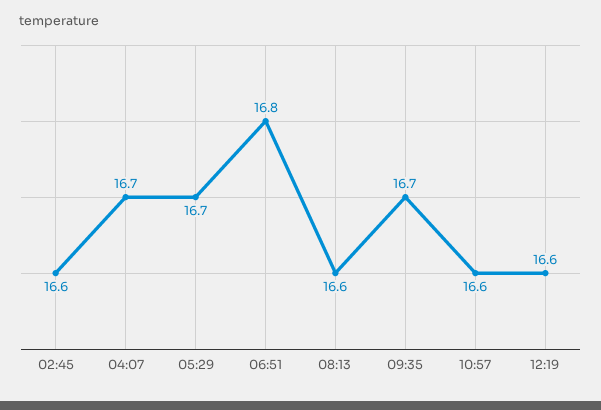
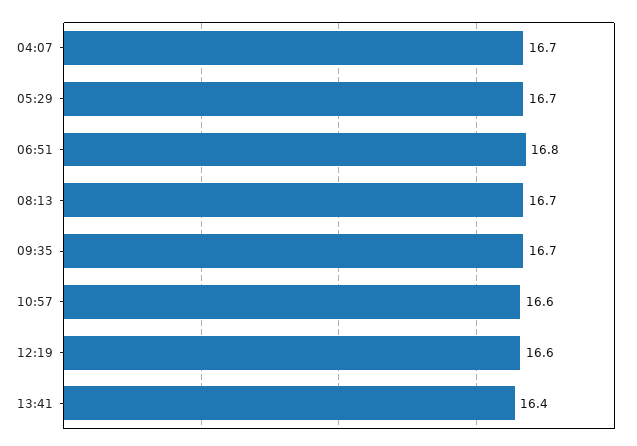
02:45: 16.6 -> none
08:13: 16.6 -> 16.7
13:41: none -> 16.4

